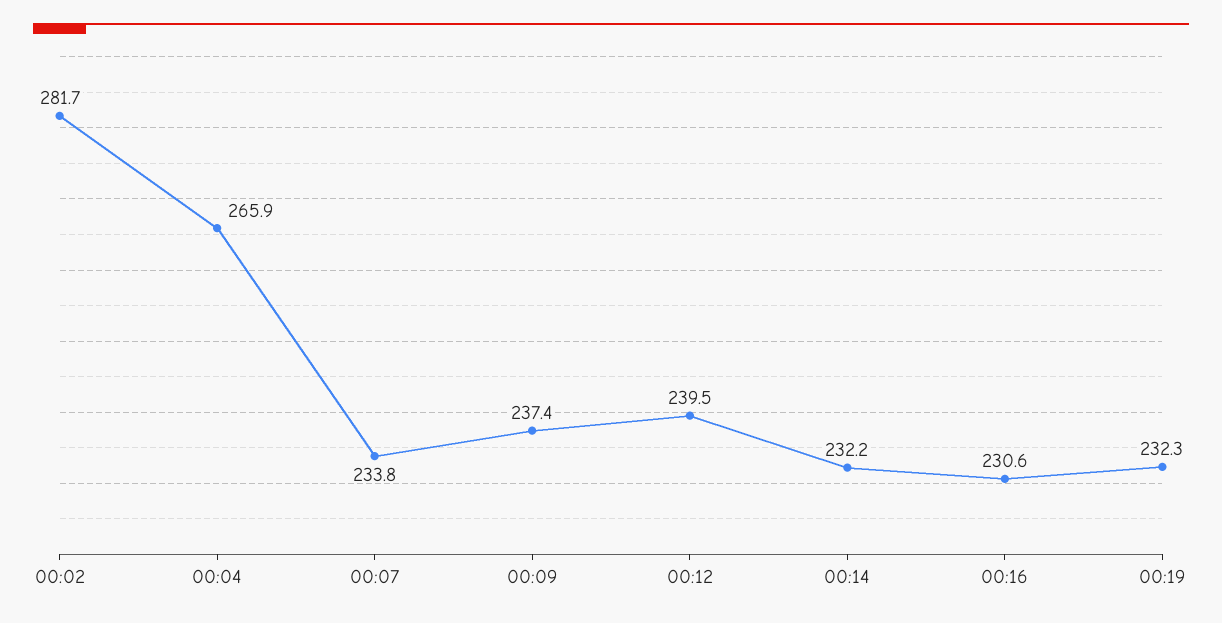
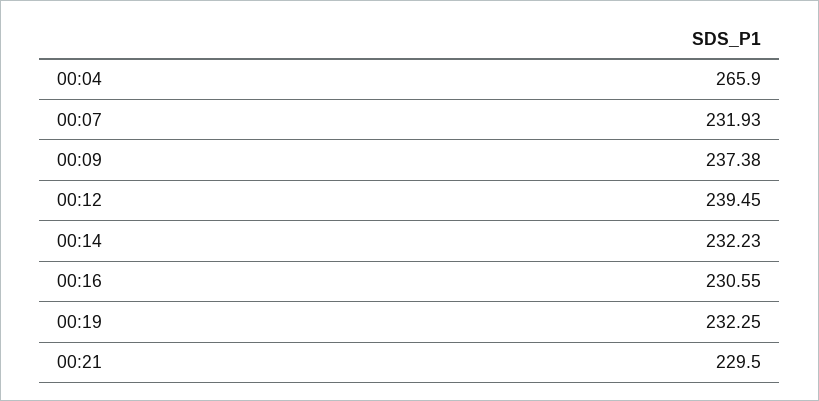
00:02: 281.7 -> none
00:07: 233.8 -> 231.93
00:21: none -> 229.5

